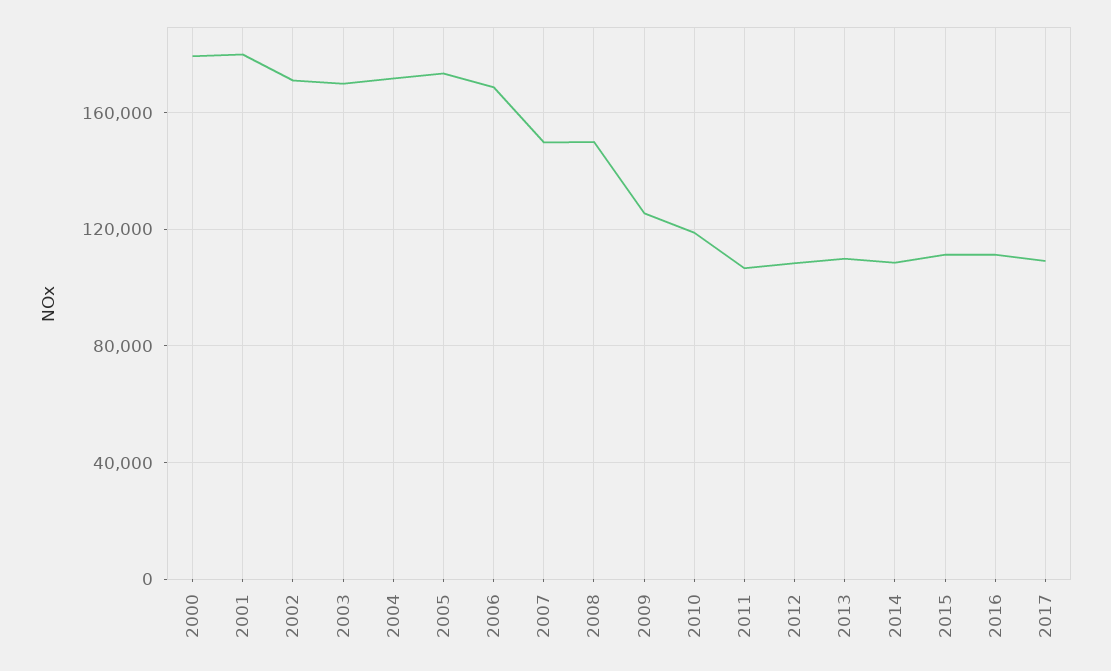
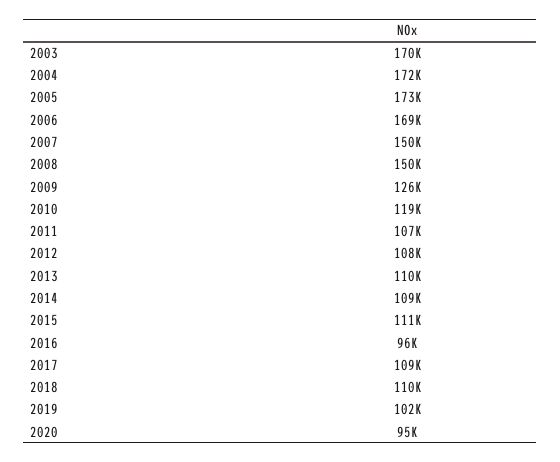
2000: 180000 -> none
2001: 180000 -> none
2002: 170000 -> none
2016: 110000 -> 96000
2018: none -> 110000
2019: none -> 102000
2020: none -> 95000

